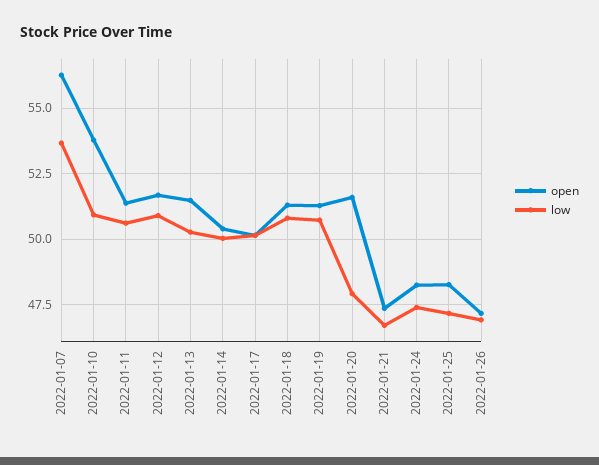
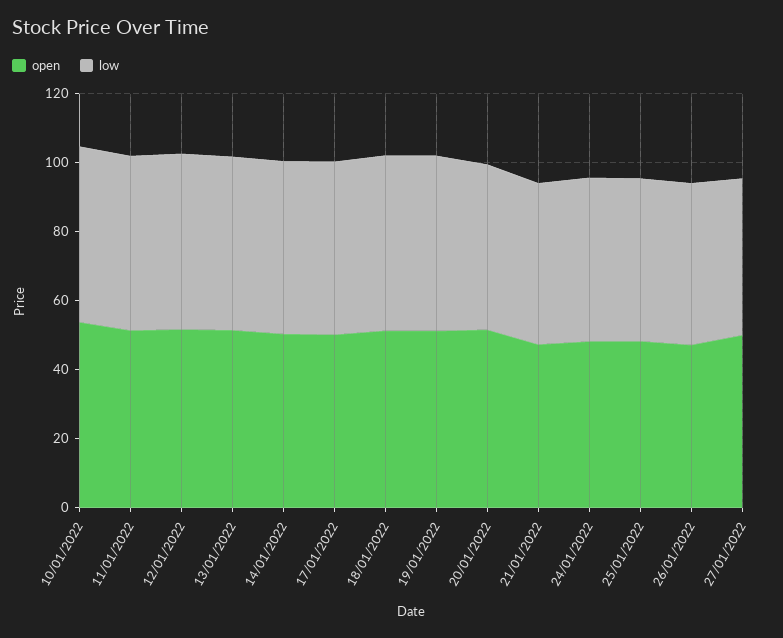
open, 2022-01-07: 56.25 -> none
low, 2022-01-07: 53.75 -> none
open, 27/01/2022: none -> 50
low, 27/01/2022: none -> 45

